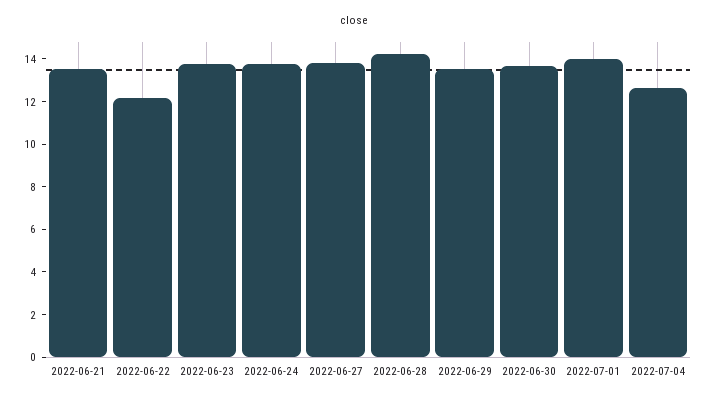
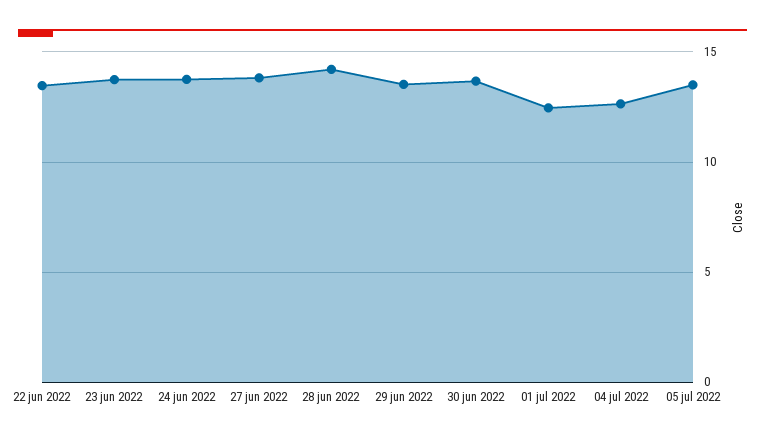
2022-06-21: 13.5 -> none
2022-06-22: 12 -> 13.5
2022-07-01: 14 -> 12.5
05 jul 2022: none -> 13.5

